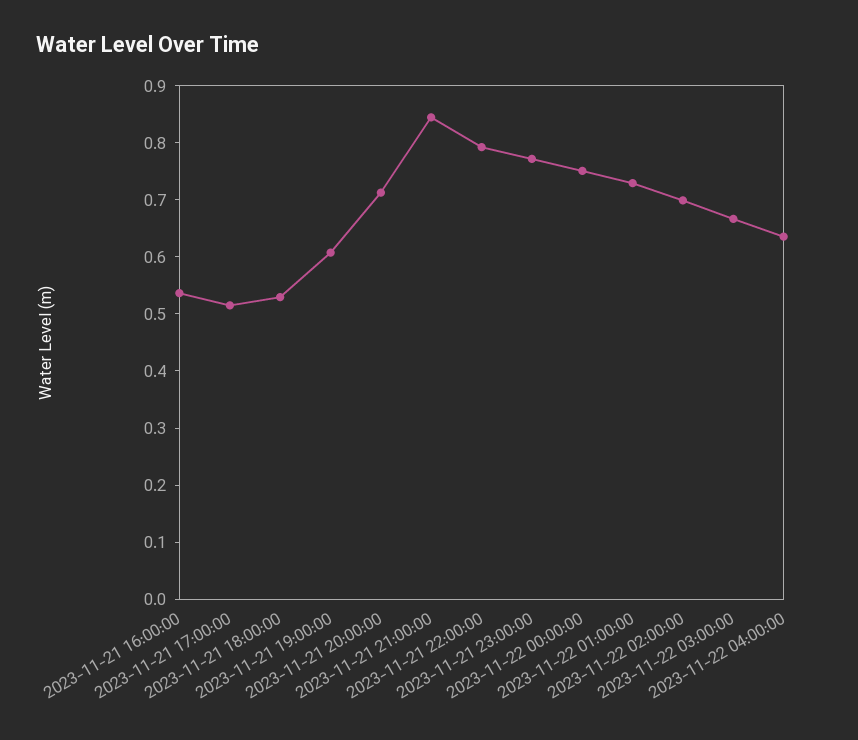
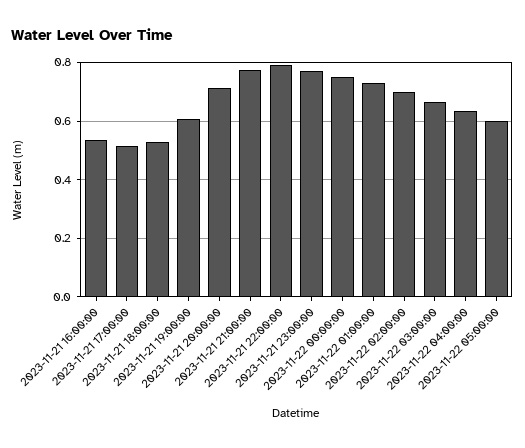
2023-11-21 21:00:00: 0.84 -> 0.775
2023-11-22 05:00:00: none -> 0.6

